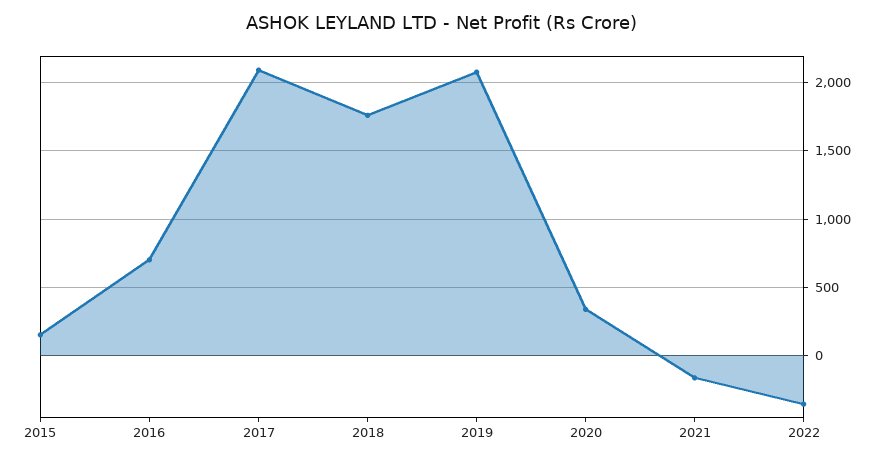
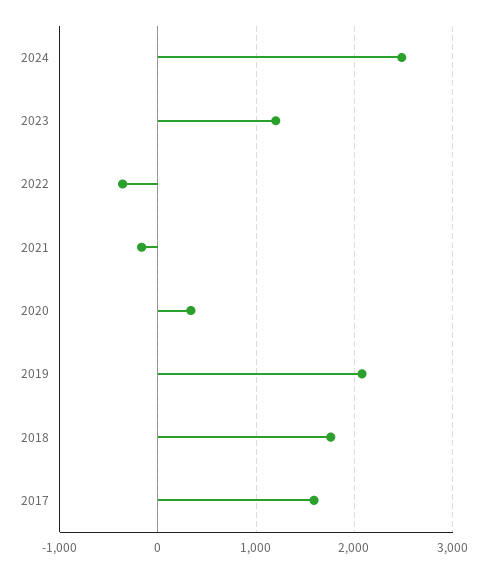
2015: 150 -> none
2016: 700 -> none
2017: 2100 -> 1600
2024: none -> 2500
2023: none -> 1200

